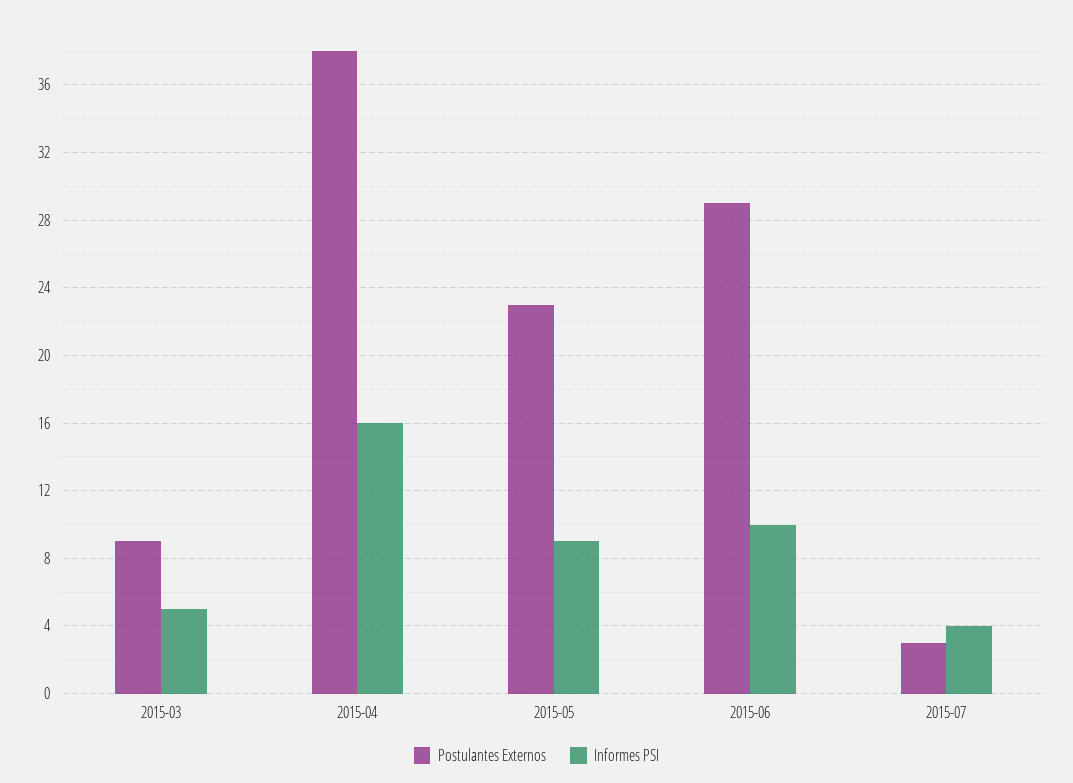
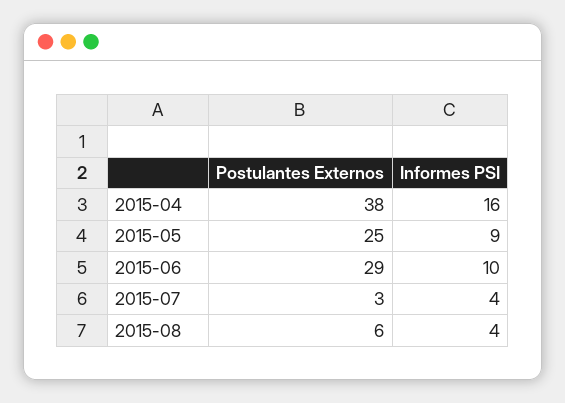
Postulantes Externos, 2015-03: 9 -> none
Informes PSI, 2015-03: 5 -> none
Postulantes Externos, 2015-05: 23 -> 25
Postulantes Externos, 2015-08: none -> 6
Informes PSI, 2015-08: none -> 4

